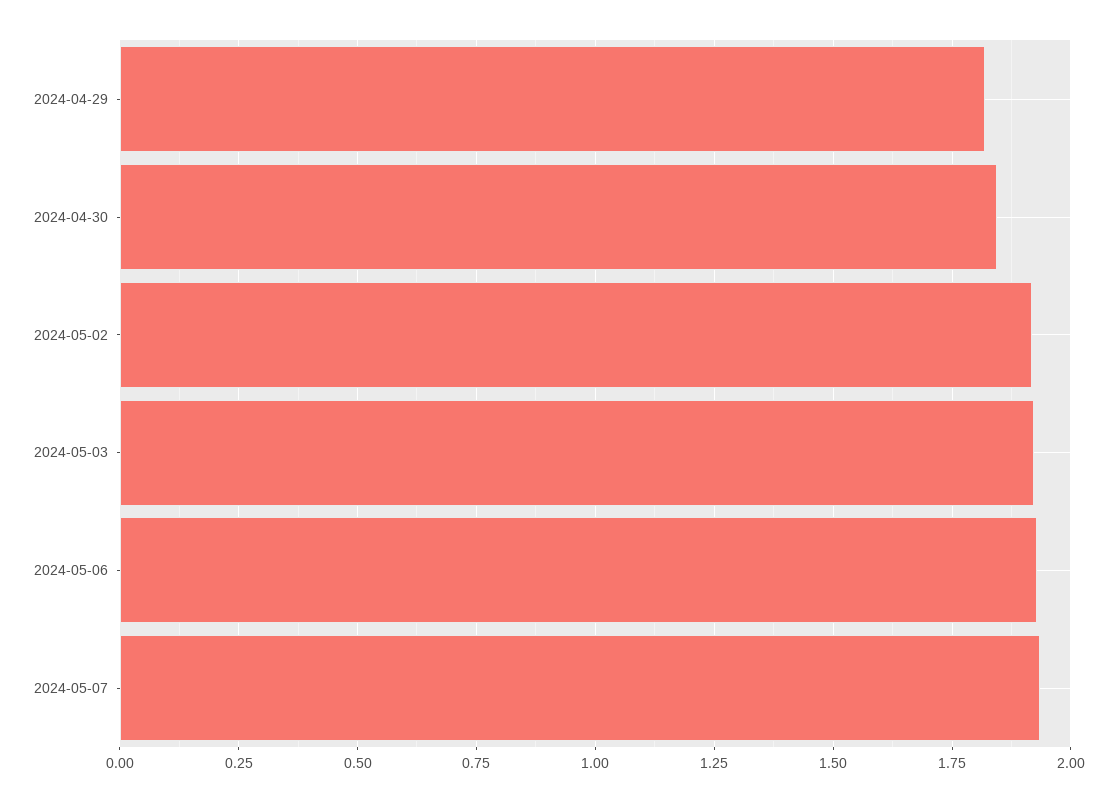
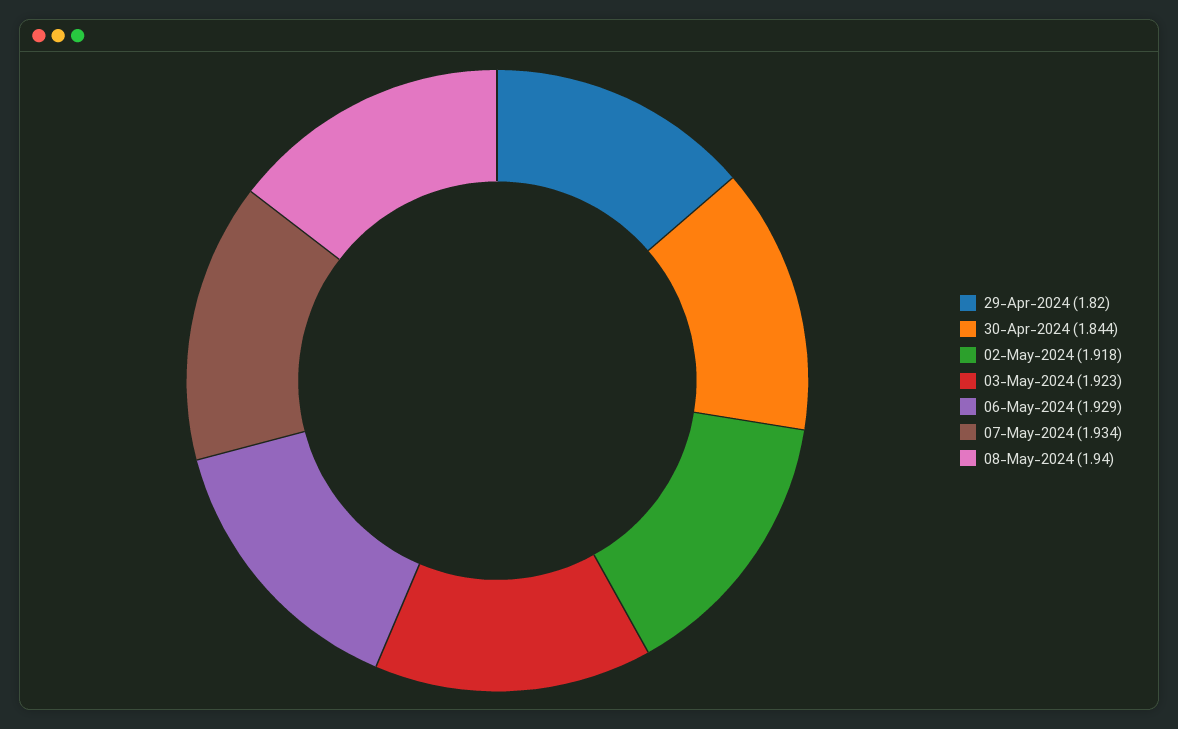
08-May-2024: none -> 1.94

